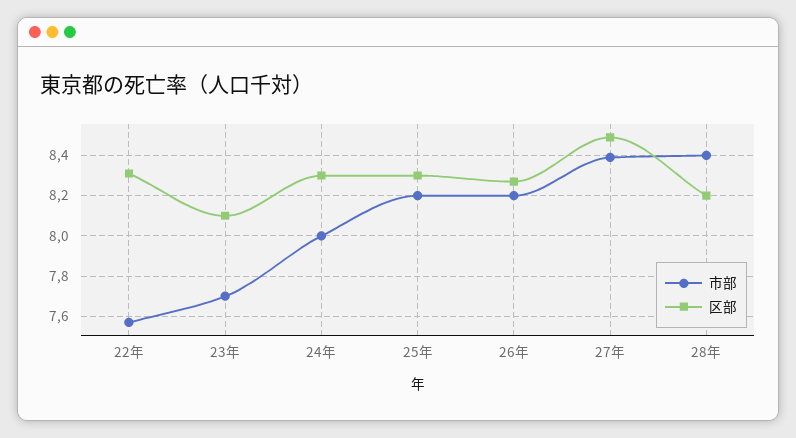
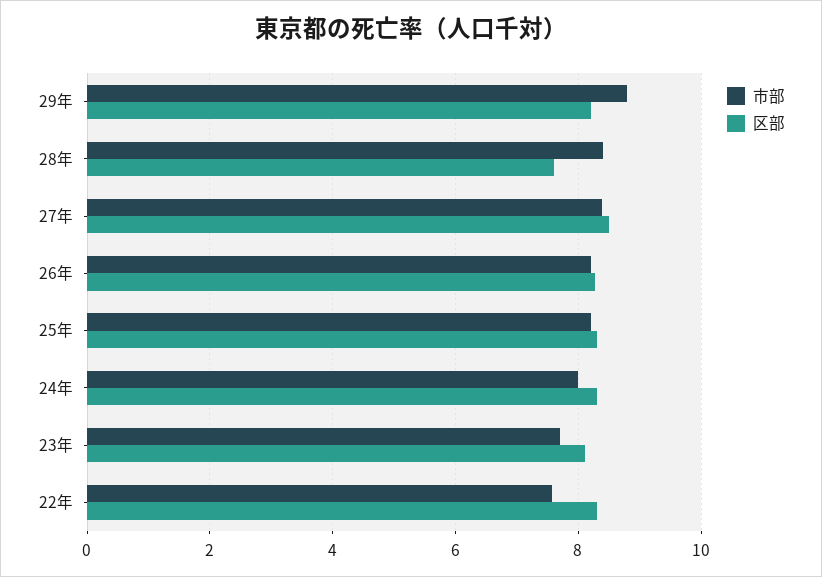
区部, 28年: 8.2 -> 7.6
市部, 29年: none -> 8.8
区部, 29年: none -> 8.2

